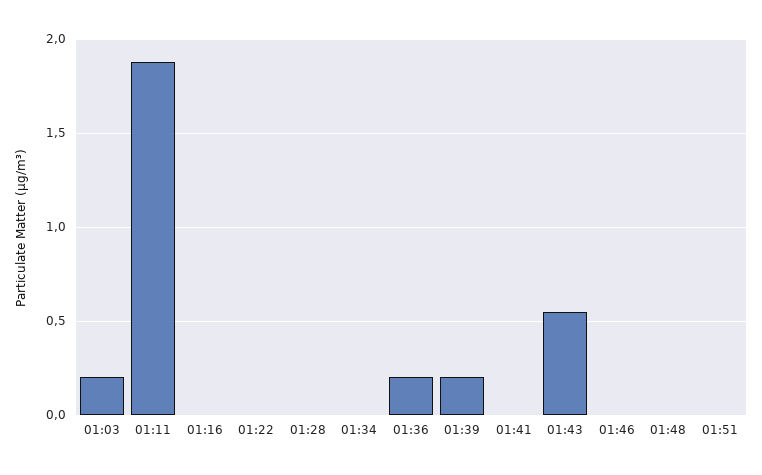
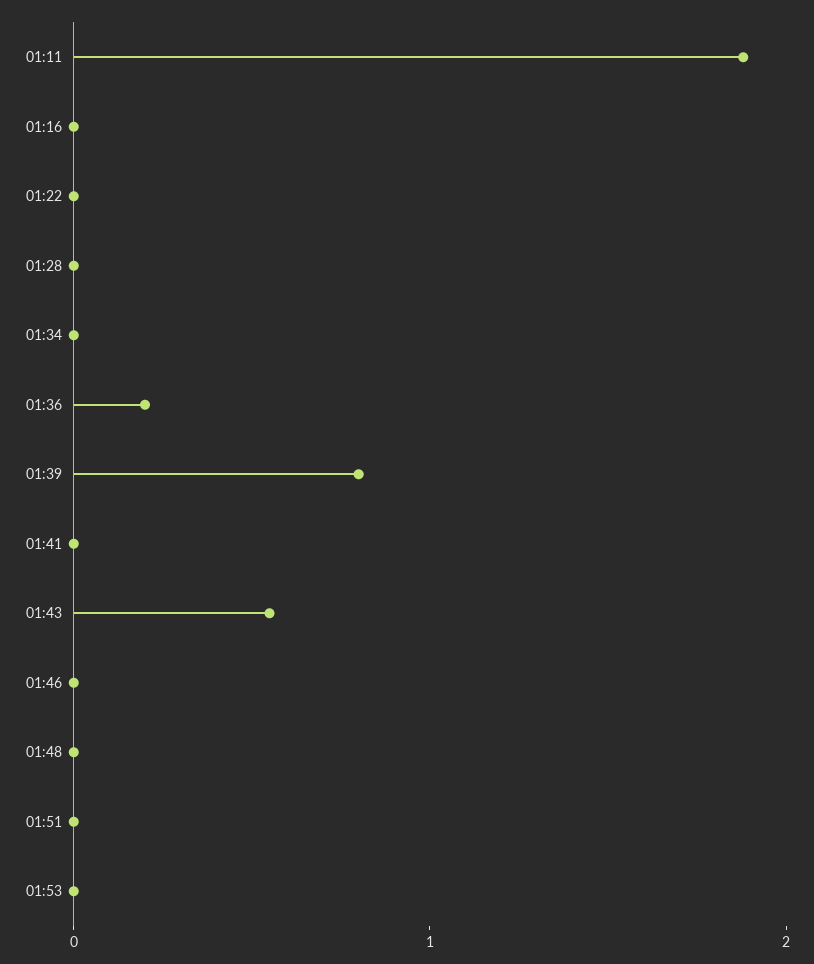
01:03: 0.2 -> none
01:39: 0.2 -> 0.8
01:53: none -> 0

